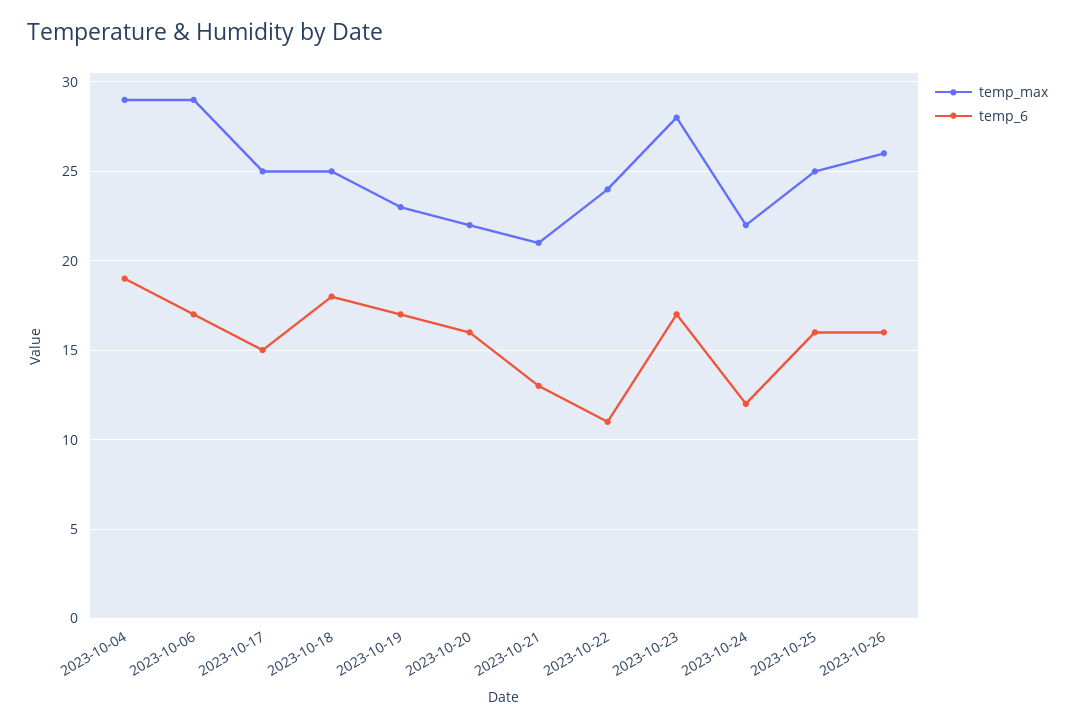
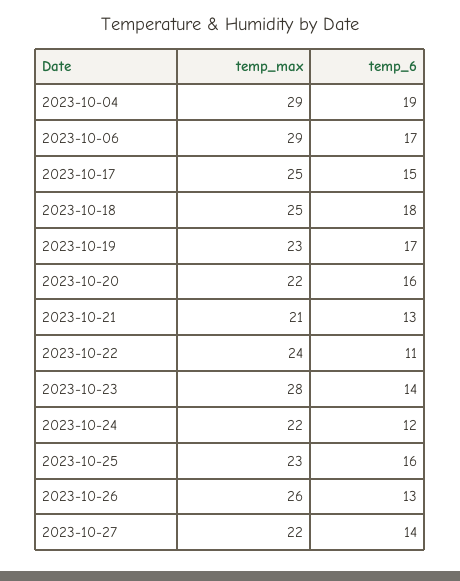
temp_6, 2023-10-23: 17 -> 14
temp_max, 2023-10-25: 25 -> 23
temp_6, 2023-10-26: 16 -> 13
temp_max, 2023-10-27: none -> 22
temp_6, 2023-10-27: none -> 14

